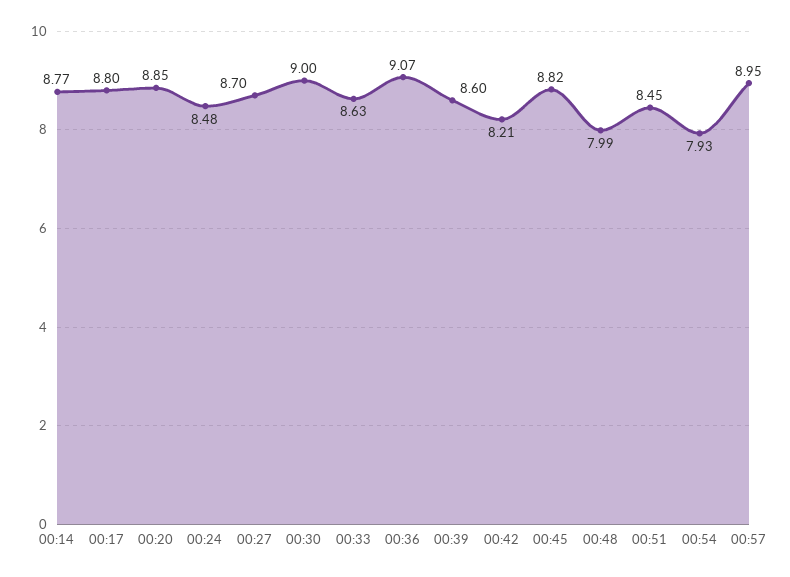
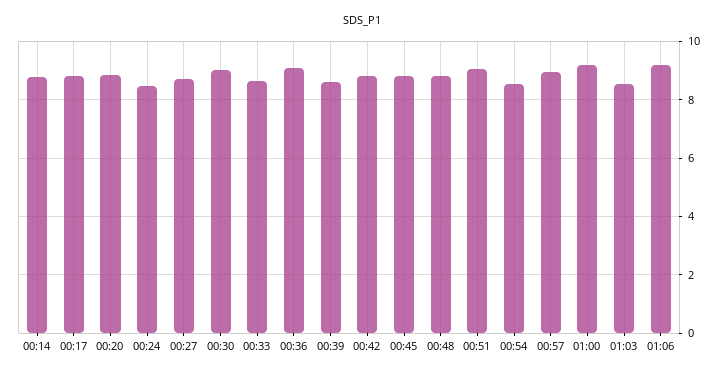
00:42: 8.21 -> 8.75
00:48: 7.99 -> 8.75
00:51: 8.45 -> 9
00:54: 7.93 -> 8.5
01:00: none -> 9.25
01:03: none -> 8.5
01:06: none -> 9.25

